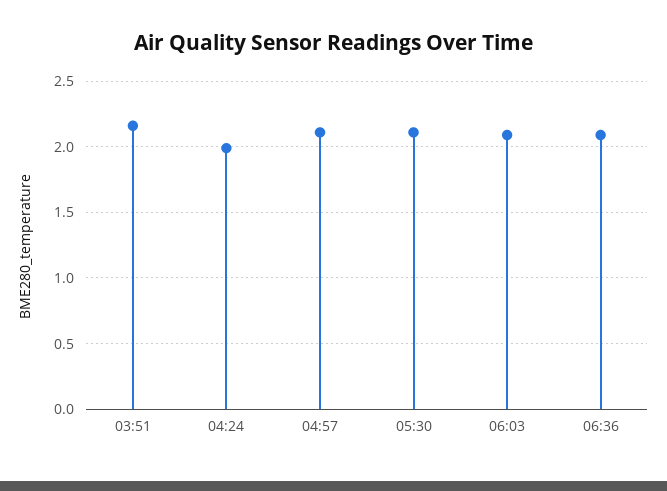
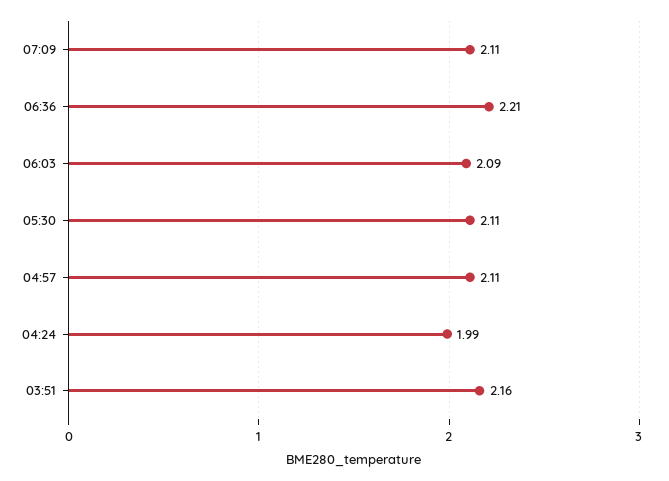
06:36: 2.1 -> 2.21
07:09: none -> 2.11

